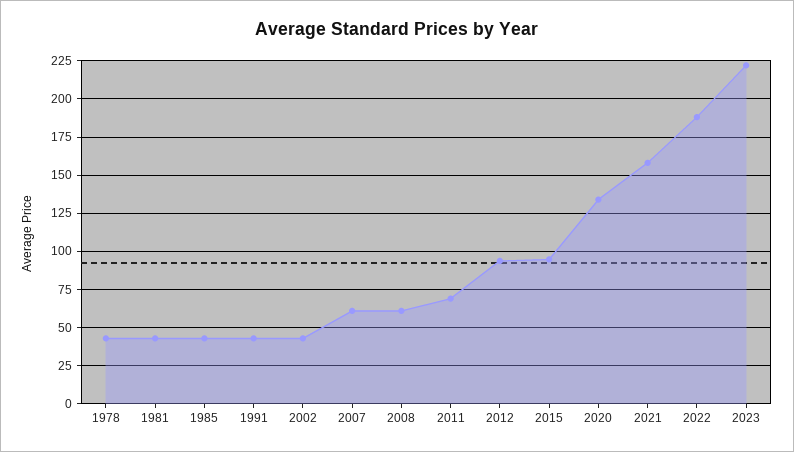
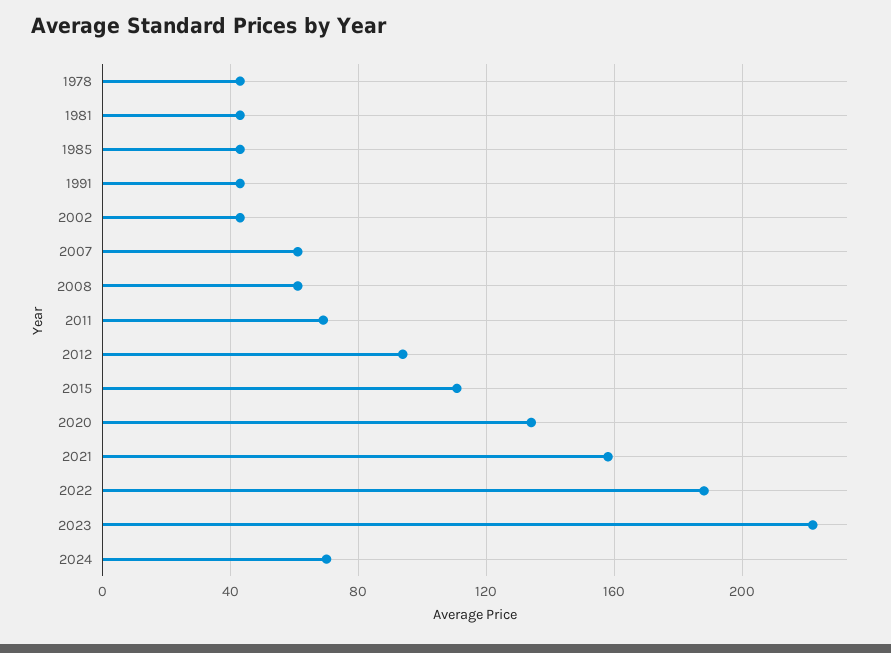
2015: 95 -> 110
2024: none -> 70

